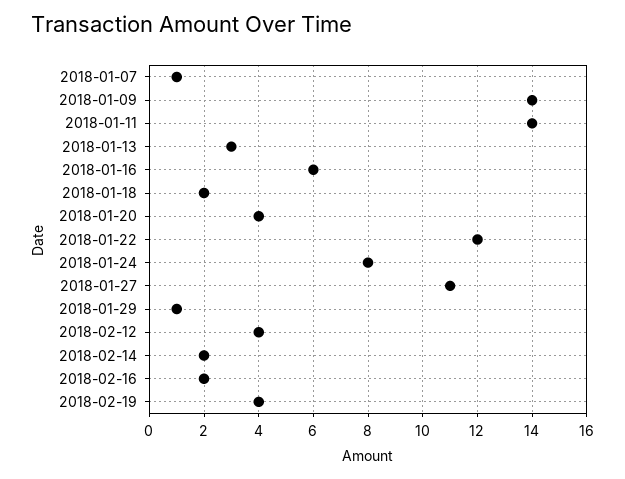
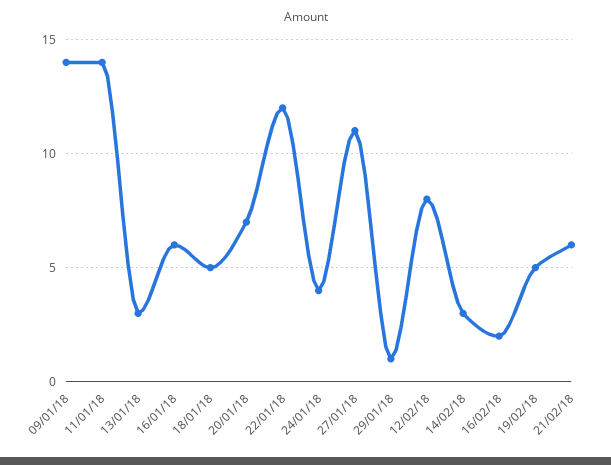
2018-01-07: 1 -> none
2018-01-18: 2 -> 5
2018-01-20: 4 -> 7
2018-01-24: 8 -> 4
2018-02-12: 4 -> 8
2018-02-14: 2 -> 3
2018-02-19: 4 -> 5
21/02/18: none -> 6

